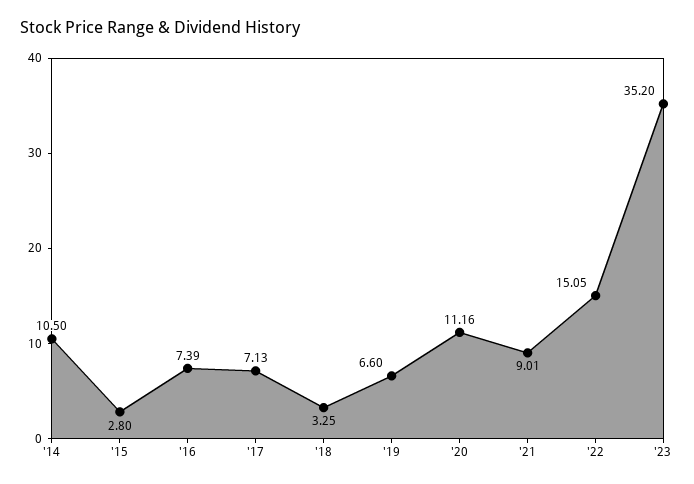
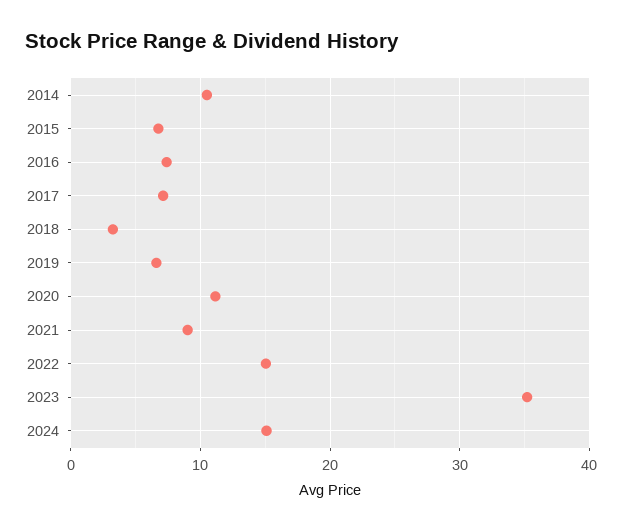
'15: 2.8 -> 7
2024: none -> 15

